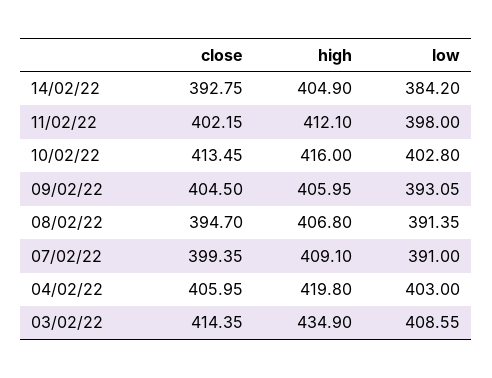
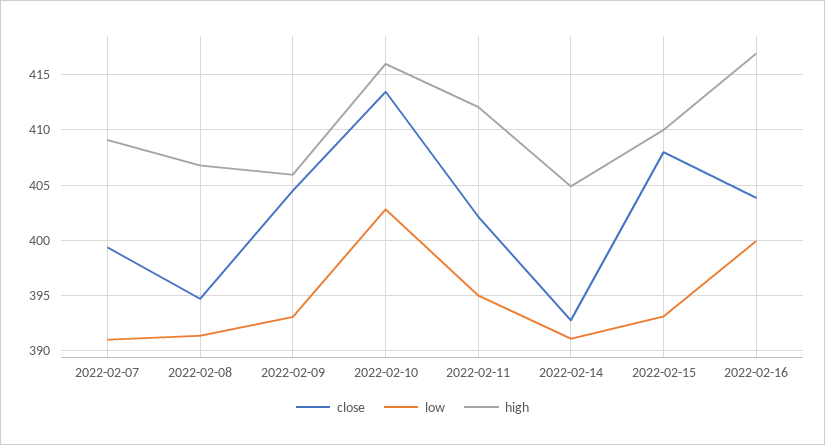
low, 14/02/22: 384.2 -> 391
low, 11/02/22: 398 -> 395
close, 04/02/22: 405.95 -> none
high, 04/02/22: 419.8 -> none
low, 04/02/22: 403 -> none
close, 03/02/22: 414.35 -> none
high, 03/02/22: 434.9 -> none
low, 03/02/22: 408.55 -> none
close, 2022-02-15: none -> 408
low, 2022-02-15: none -> 393
high, 2022-02-15: none -> 410
close, 2022-02-16: none -> 404
low, 2022-02-16: none -> 400
high, 2022-02-16: none -> 417

